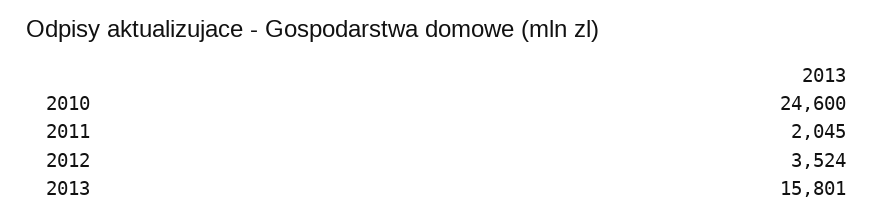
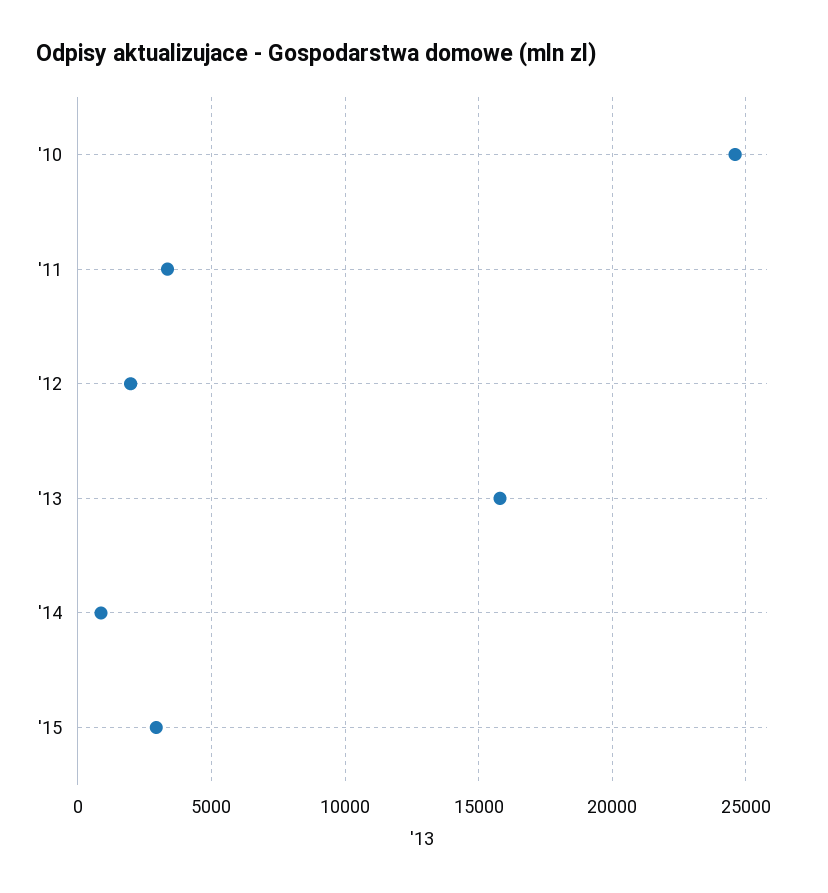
2011: 2045 -> 3500
2012: 3524 -> 2000
'14: none -> 1000
'15: none -> 3000

